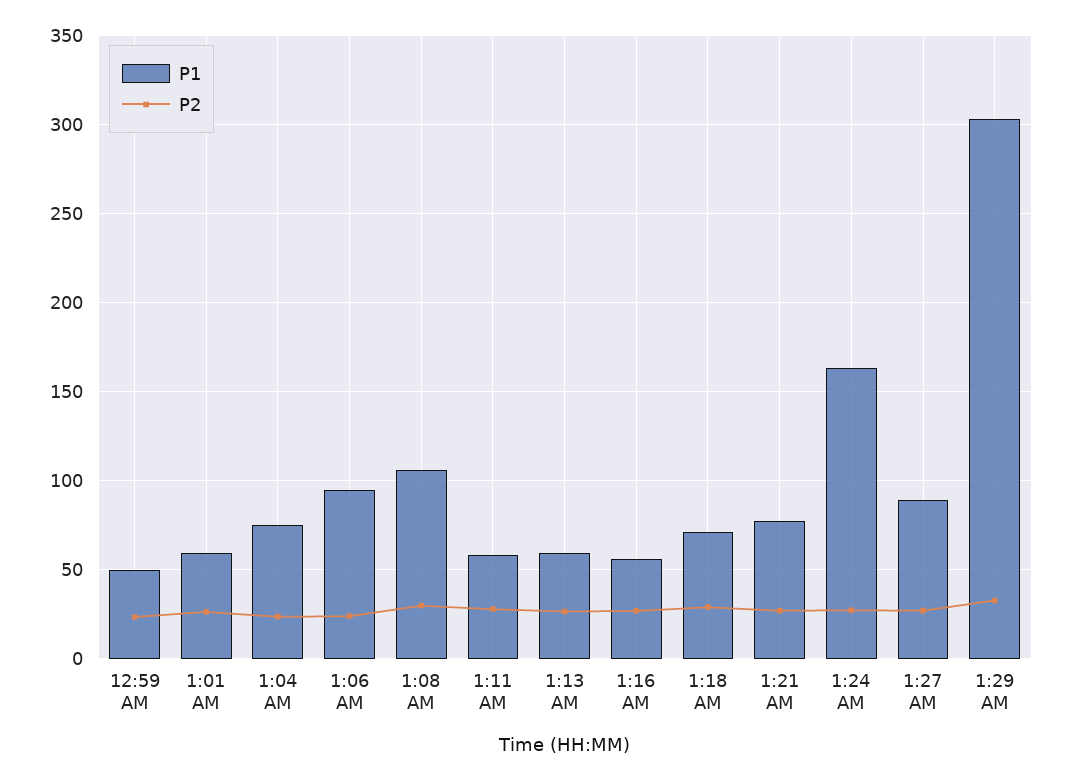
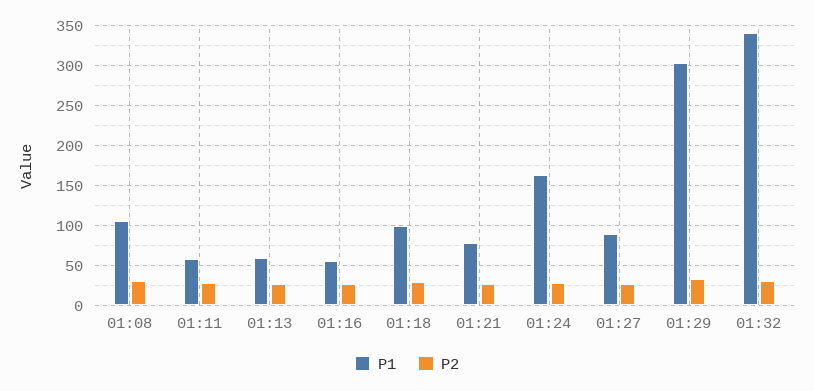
P1, 12:59 AM: 50 -> none
P2, 12:59 AM: 25 -> none
P1, 1:01 AM: 60 -> none
P2, 1:01 AM: 25 -> none
P1, 1:04 AM: 75 -> none
P2, 1:04 AM: 25 -> none
P1, 1:06 AM: 95 -> none
P2, 1:06 AM: 25 -> none
P1, 1:18 AM: 70 -> 100
P1, 01:32: none -> 340
P2, 01:32: none -> 30

